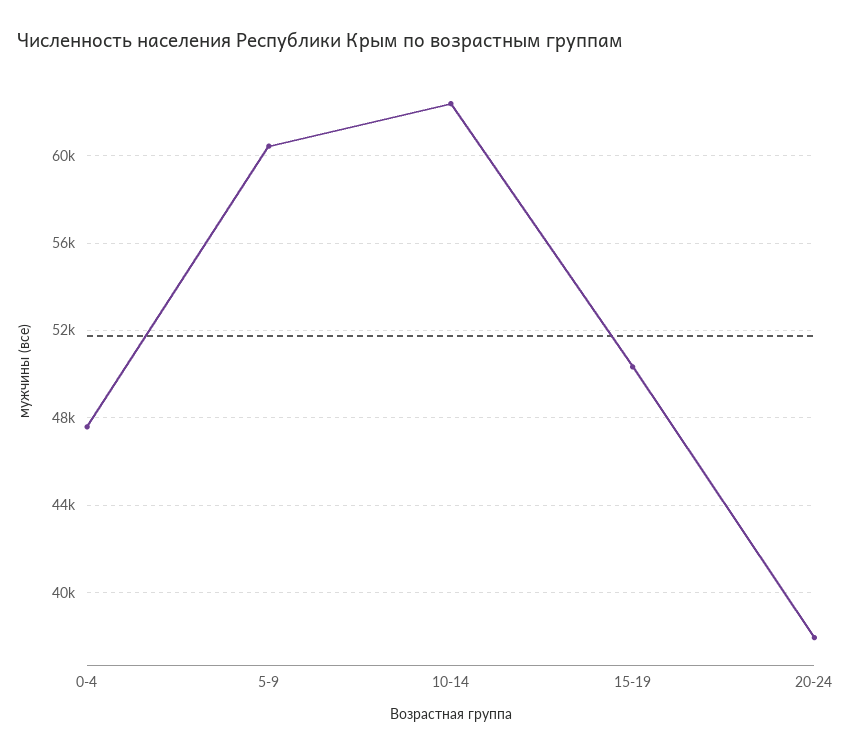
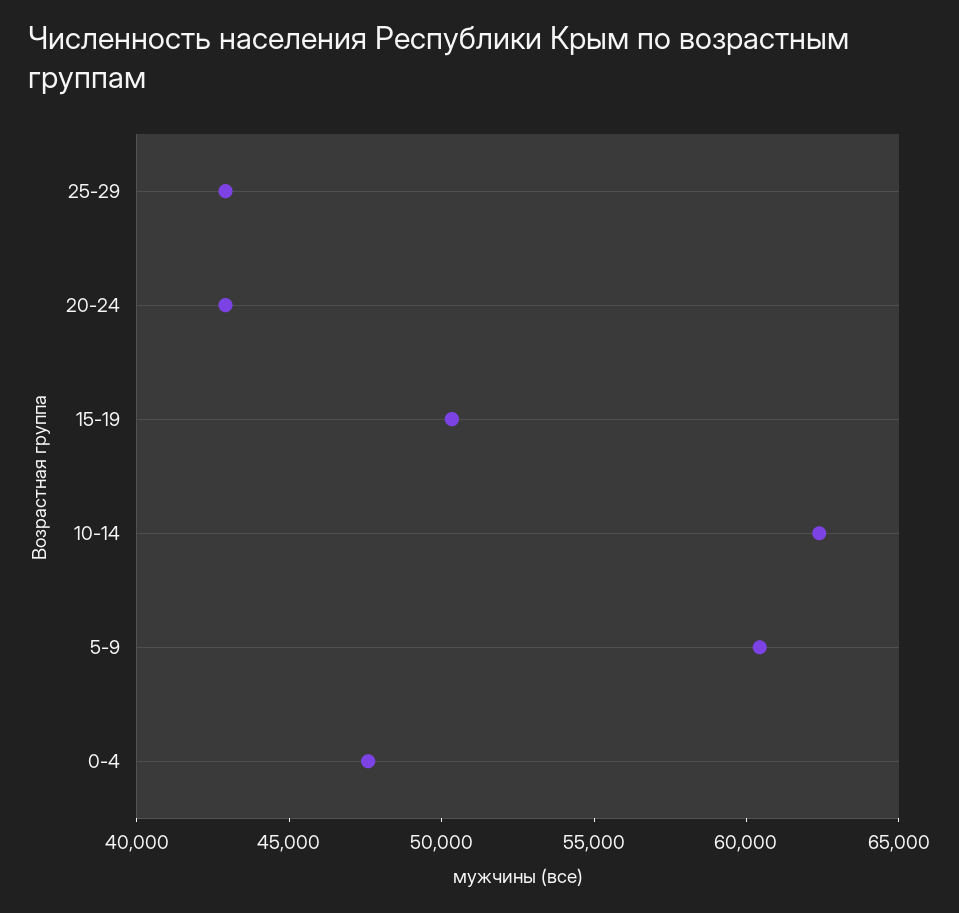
20-24: 38000 -> 43000
25-29: none -> 43000

